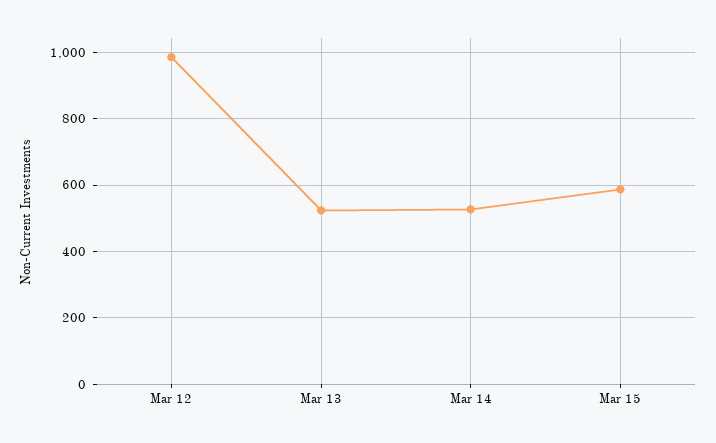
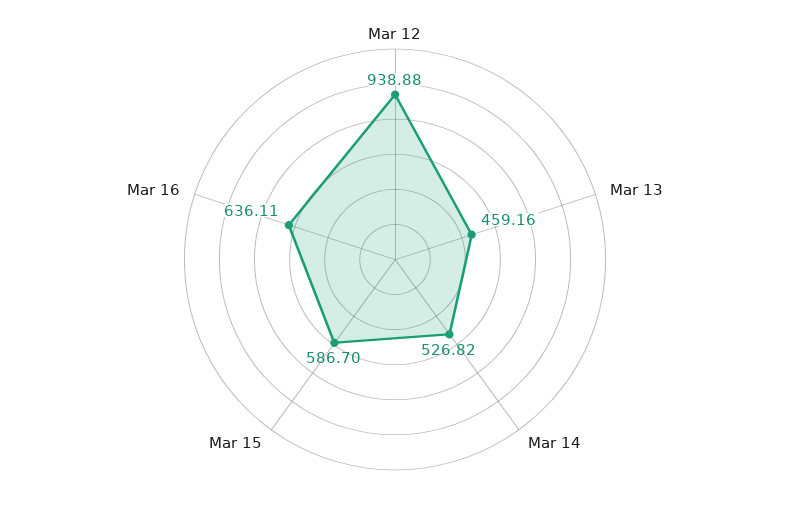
Mar 12: 980 -> 938.88
Mar 13: 520 -> 459.16
Mar 16: none -> 636.11

